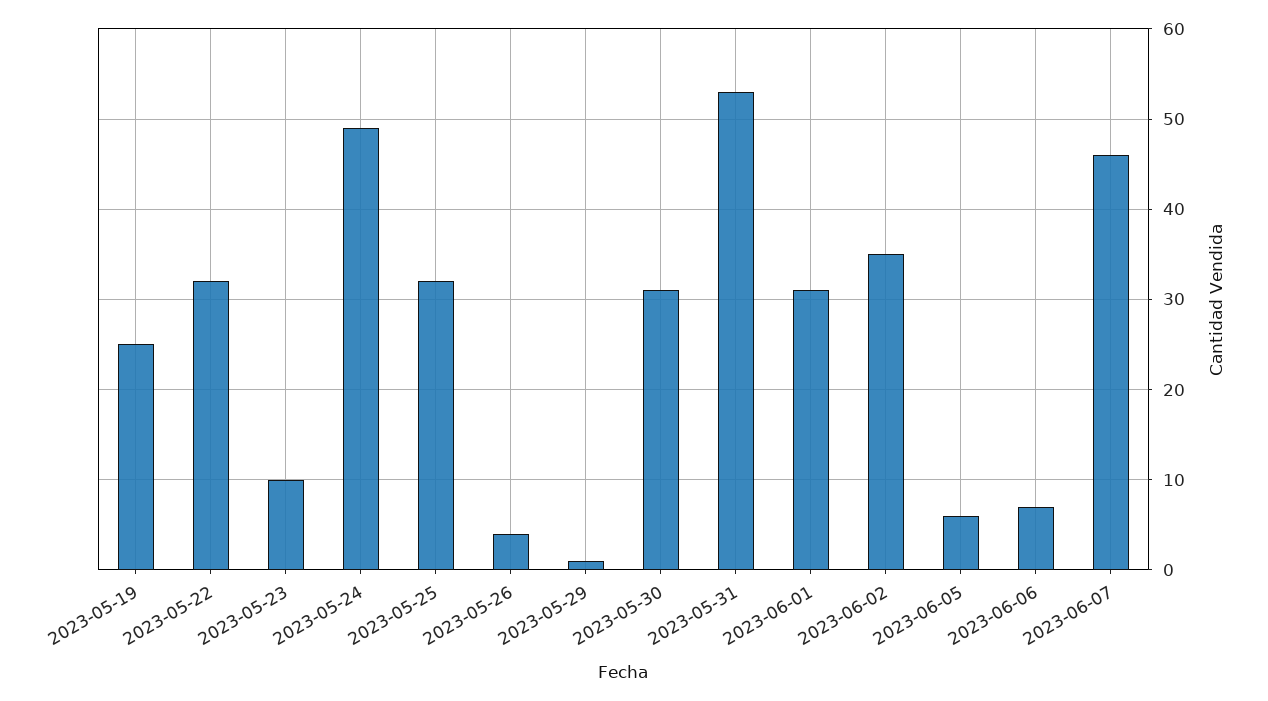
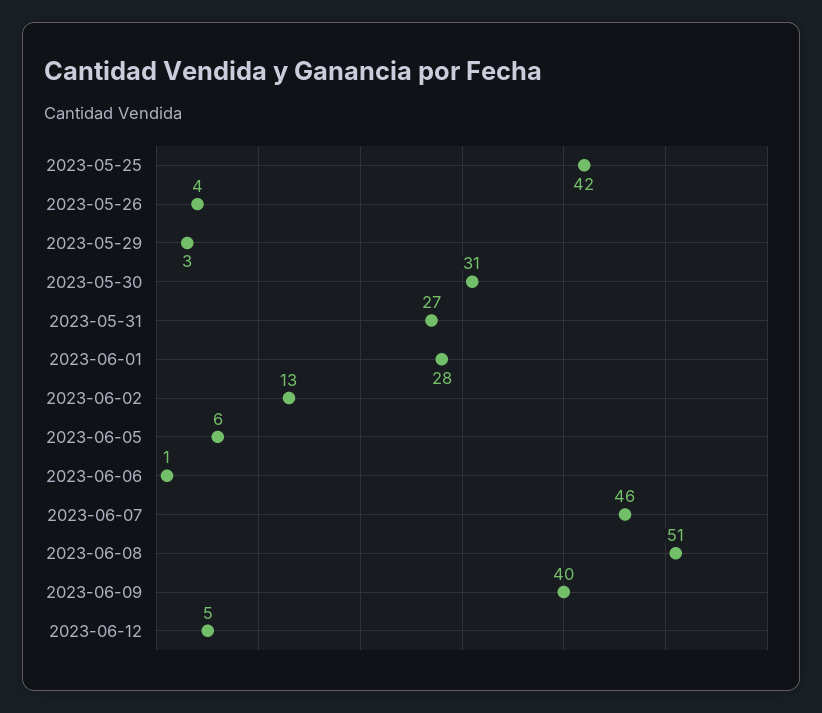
2023-05-19: 25 -> none
2023-05-22: 32 -> none
2023-05-23: 10 -> none
2023-05-24: 49 -> none
2023-05-25: 32 -> 42
2023-05-29: 1 -> 3
2023-05-31: 53 -> 27
2023-06-01: 31 -> 28
2023-06-02: 35 -> 13
2023-06-06: 7 -> 1
2023-06-08: none -> 51
2023-06-09: none -> 40
2023-06-12: none -> 5

